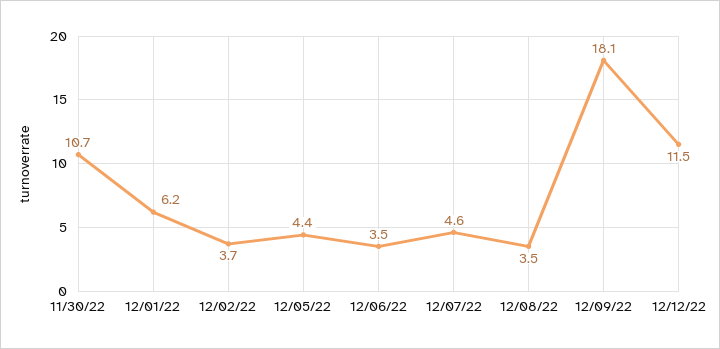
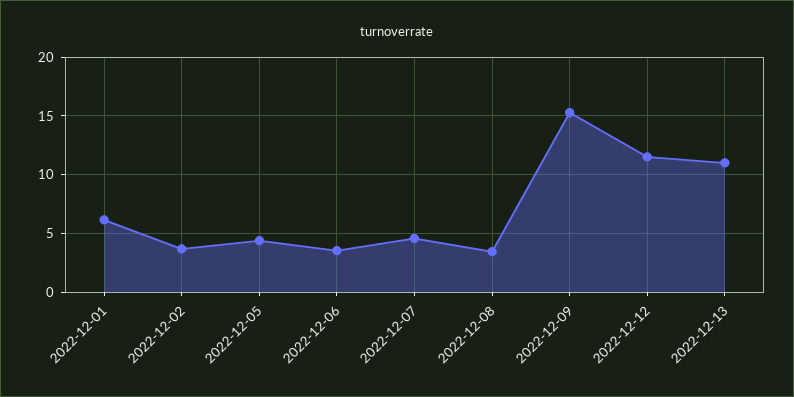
11/30/22: 10.7 -> none
12/09/22: 18.1 -> 15
2022-12-13: none -> 11

